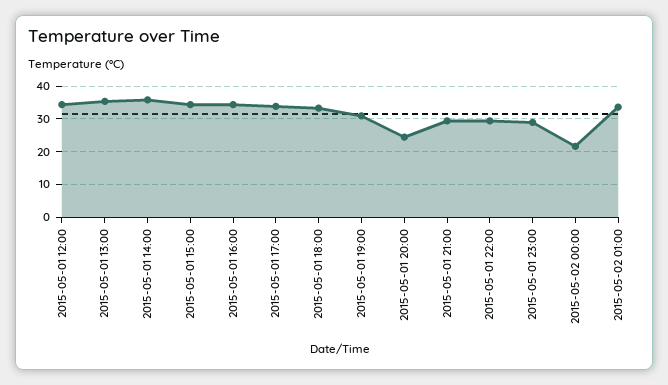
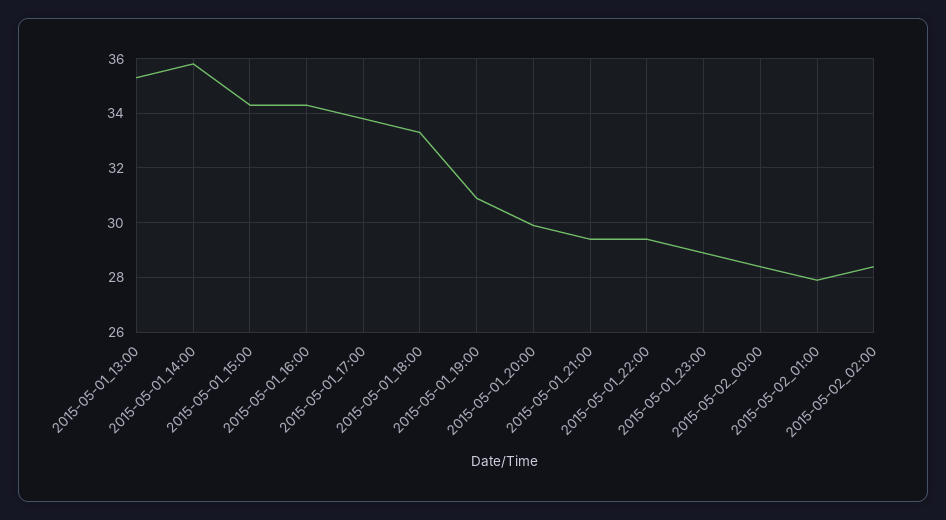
2015-05-01 12:00: 34 -> none
2015-05-01 20:00: 24 -> 30
2015-05-02 00:00: 22 -> 28.5
2015-05-02 01:00: 34 -> 28
2015-05-02_02:00: none -> 28.5

